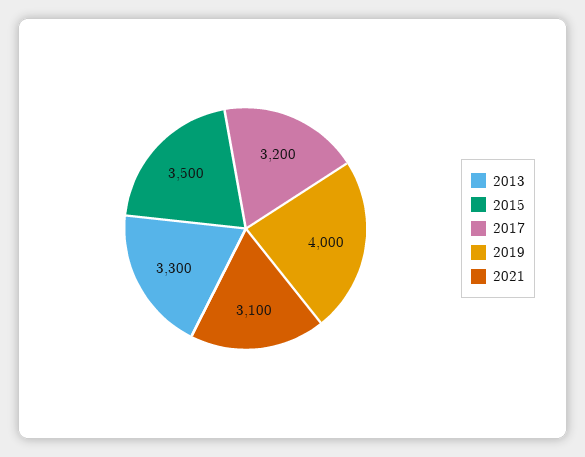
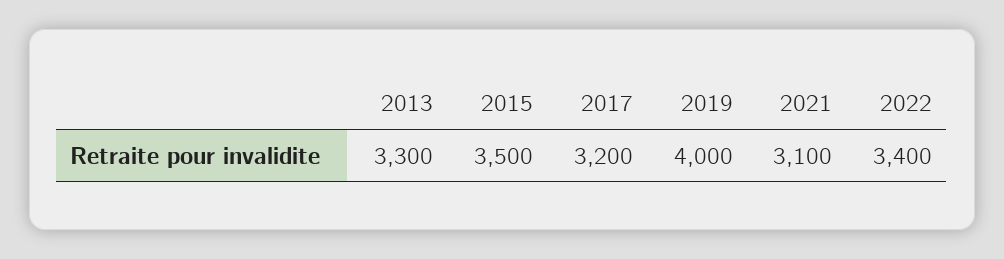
2022: none -> 3400

